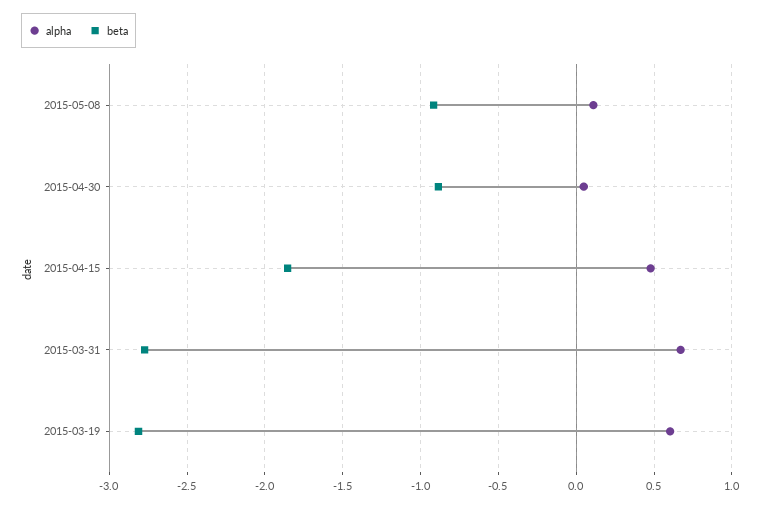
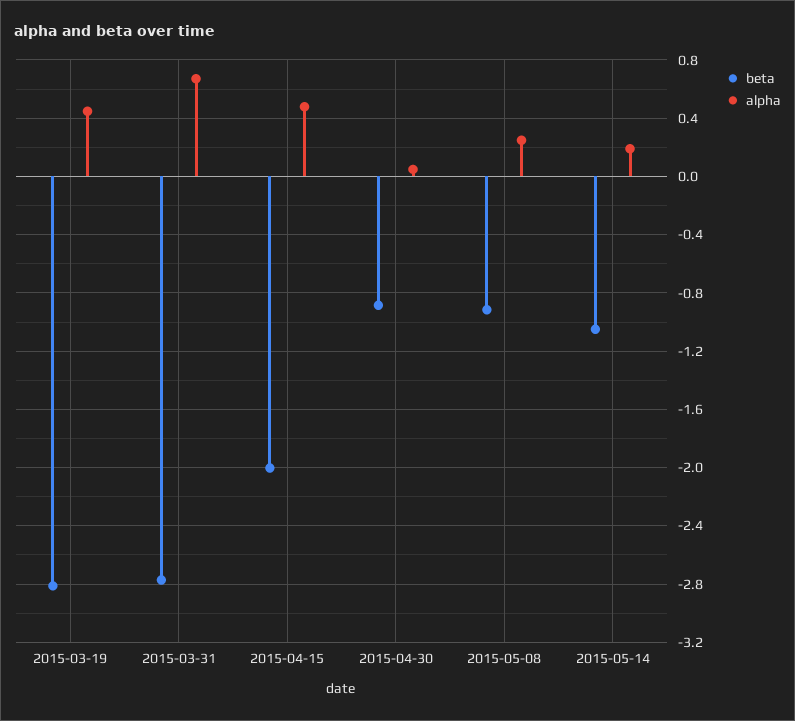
alpha, 2015-05-08: 0.1 -> 0.25
beta, 2015-04-15: -1.85 -> -2
alpha, 2015-03-19: 0.6 -> 0.45
beta, 2015-05-14: none -> -1.05
alpha, 2015-05-14: none -> 0.2

